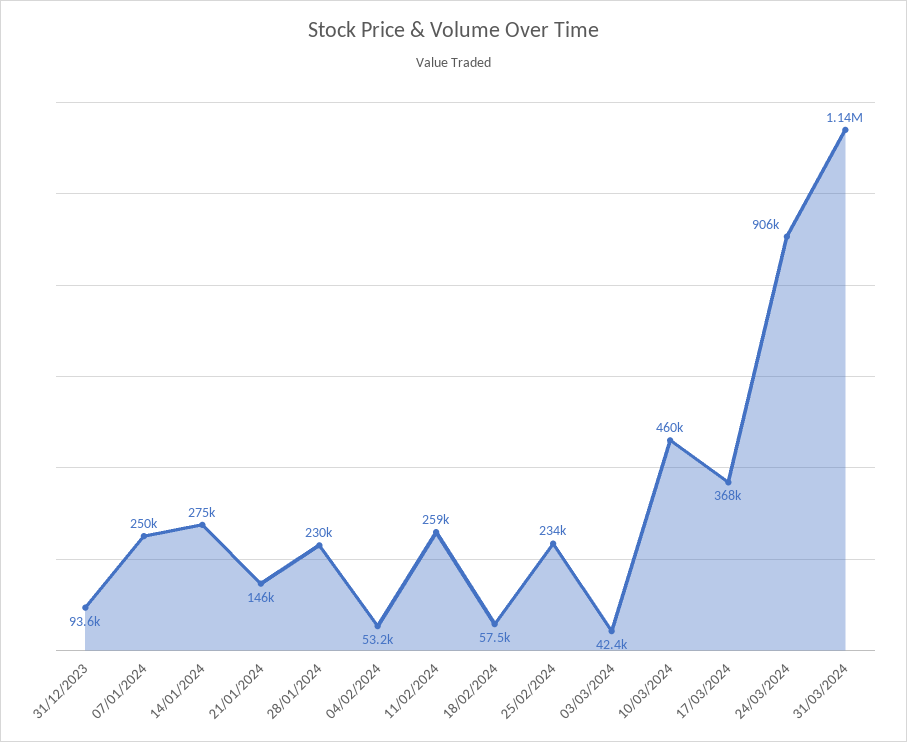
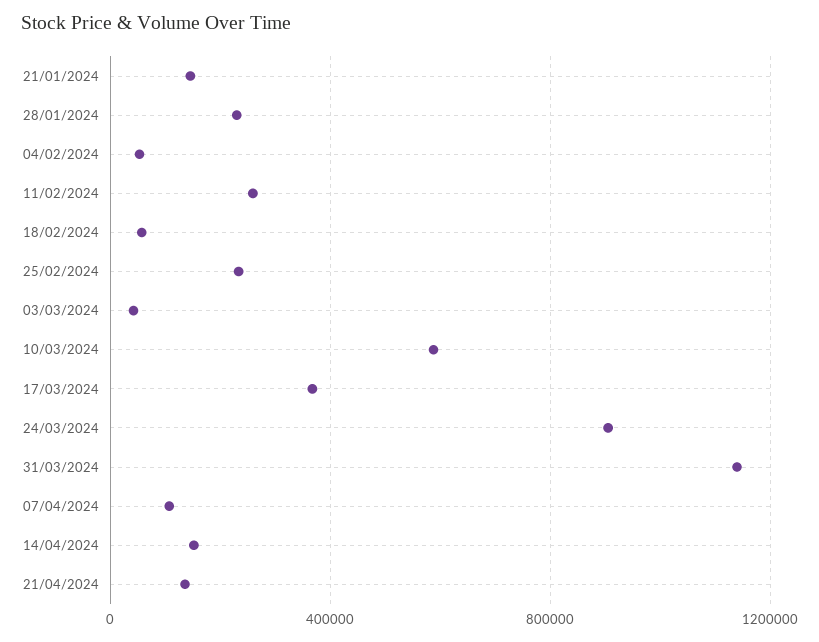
31/12/2023: 93600 -> none
07/01/2024: 250000 -> none
14/01/2024: 275000 -> none
10/03/2024: 460000 -> 600000
07/04/2024: none -> 100000
14/04/2024: none -> 150000
21/04/2024: none -> 150000

